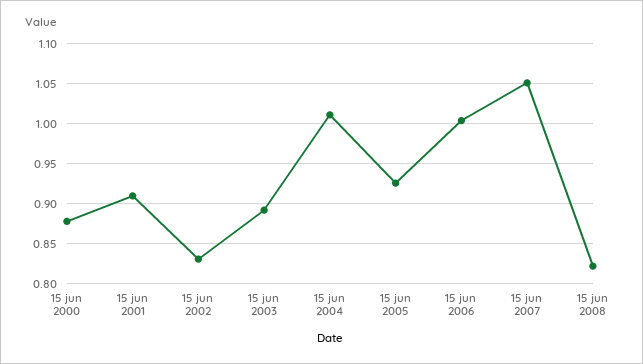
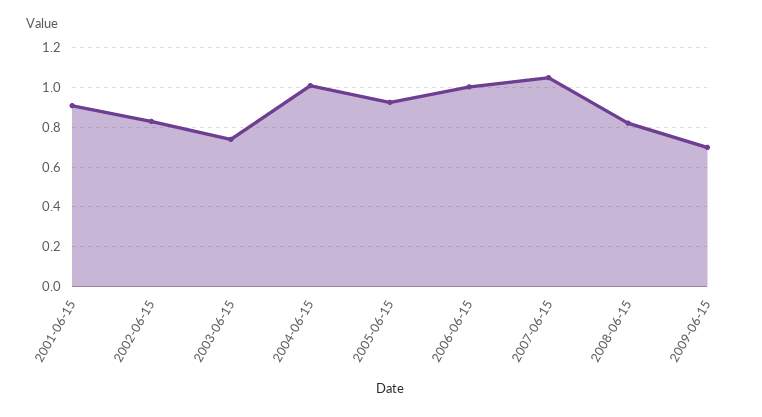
15 jun 2000: 0.88 -> none
15 jun 2003: 0.89 -> 0.75
2009-06-15: none -> 0.7

